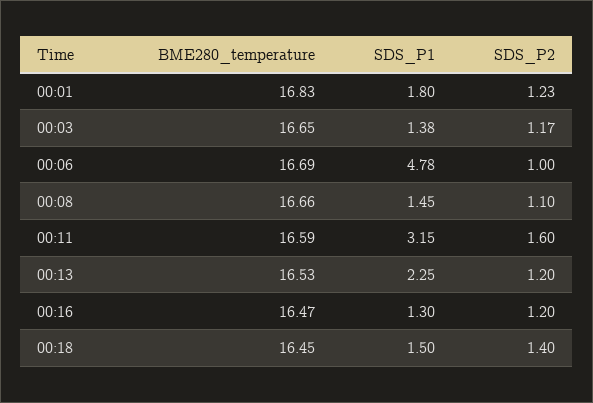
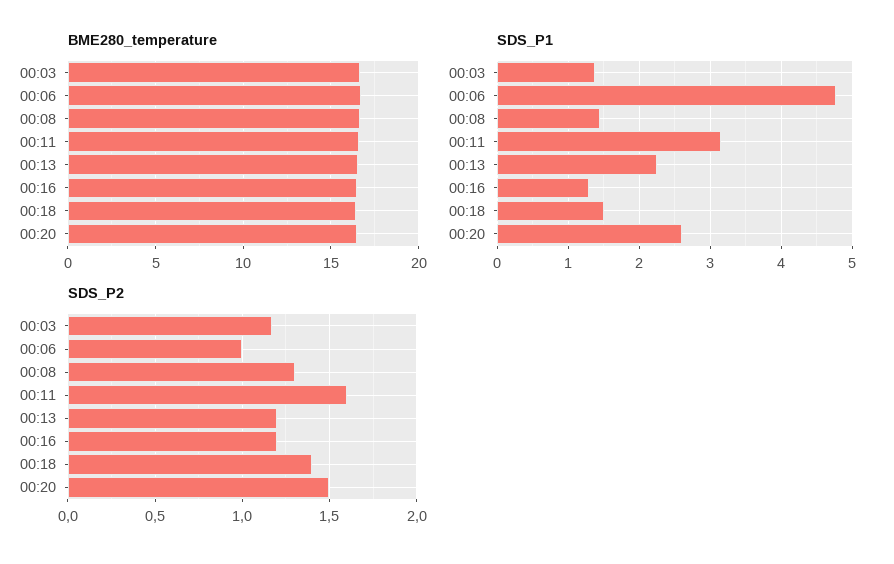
BME280_temperature, 00:01: 16.83 -> none
SDS_P1, 00:01: 1.8 -> none
SDS_P2, 00:01: 1.23 -> none
SDS_P2, 00:08: 1.1 -> 1.3
BME280_temperature, 00:20: none -> 16.5
SDS_P1, 00:20: none -> 2.6
SDS_P2, 00:20: none -> 1.5

